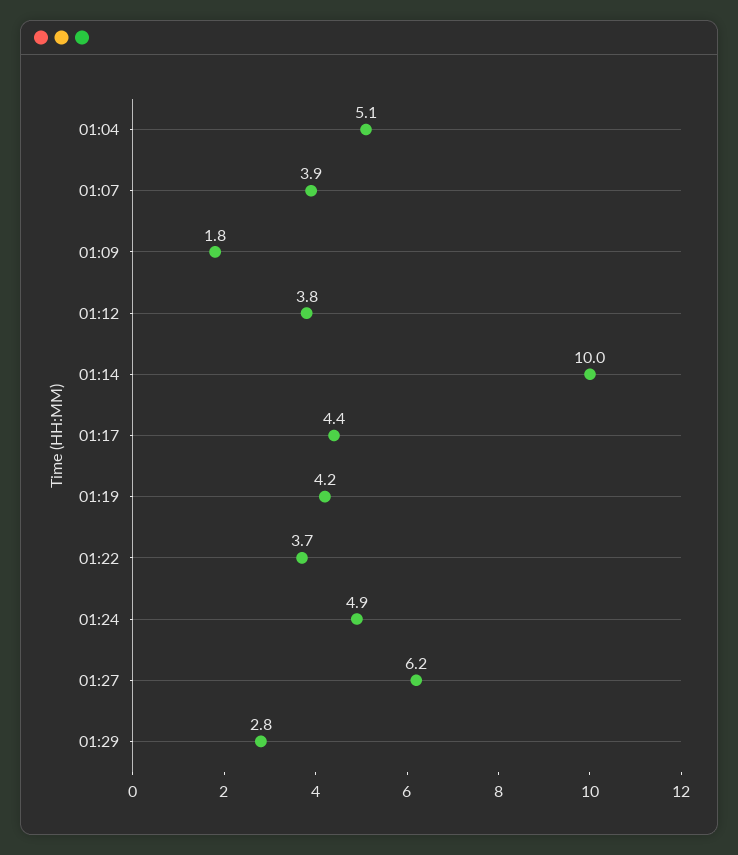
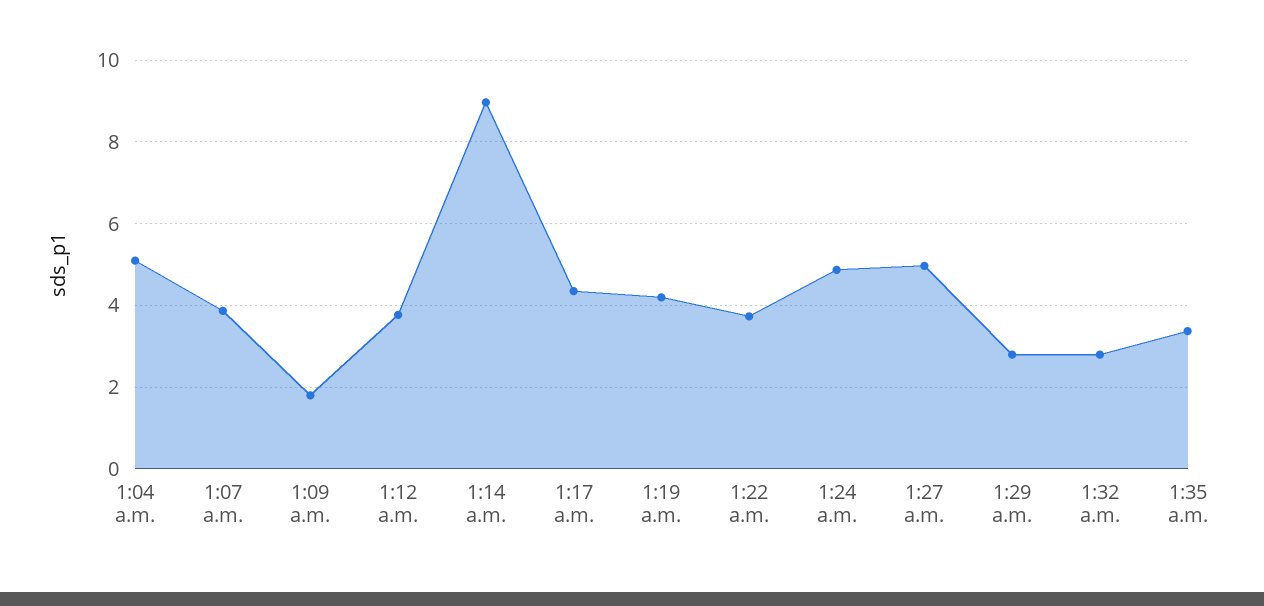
01:14: 10 -> 9
01:27: 6.2 -> 5
1:32 a.m.: none -> 2.8
1:35 a.m.: none -> 3.4

